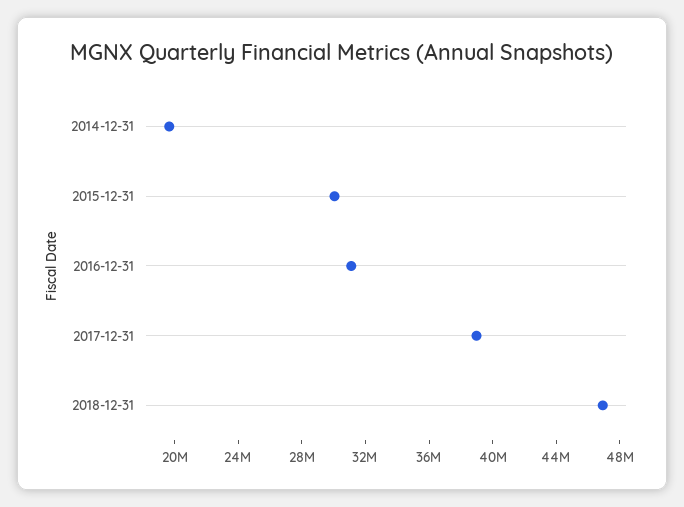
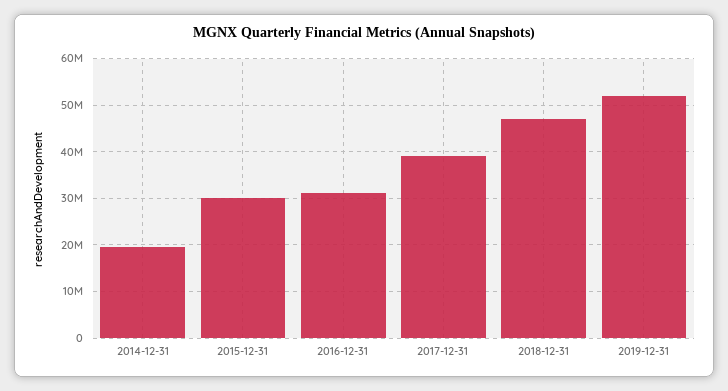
2019-12-31: none -> 52000000

